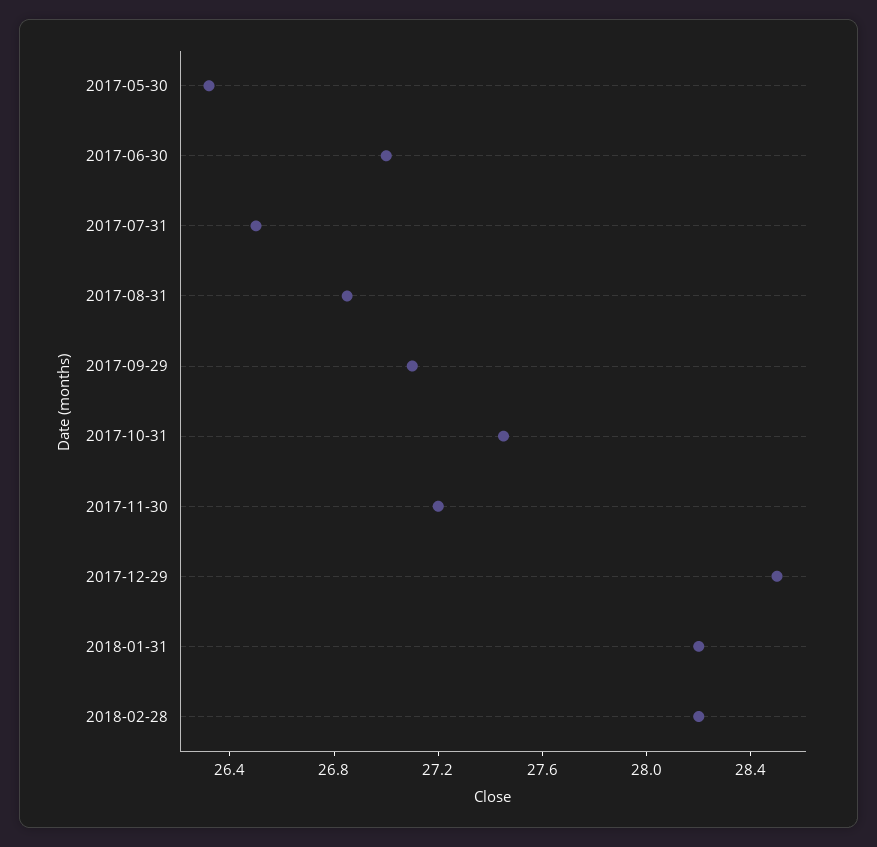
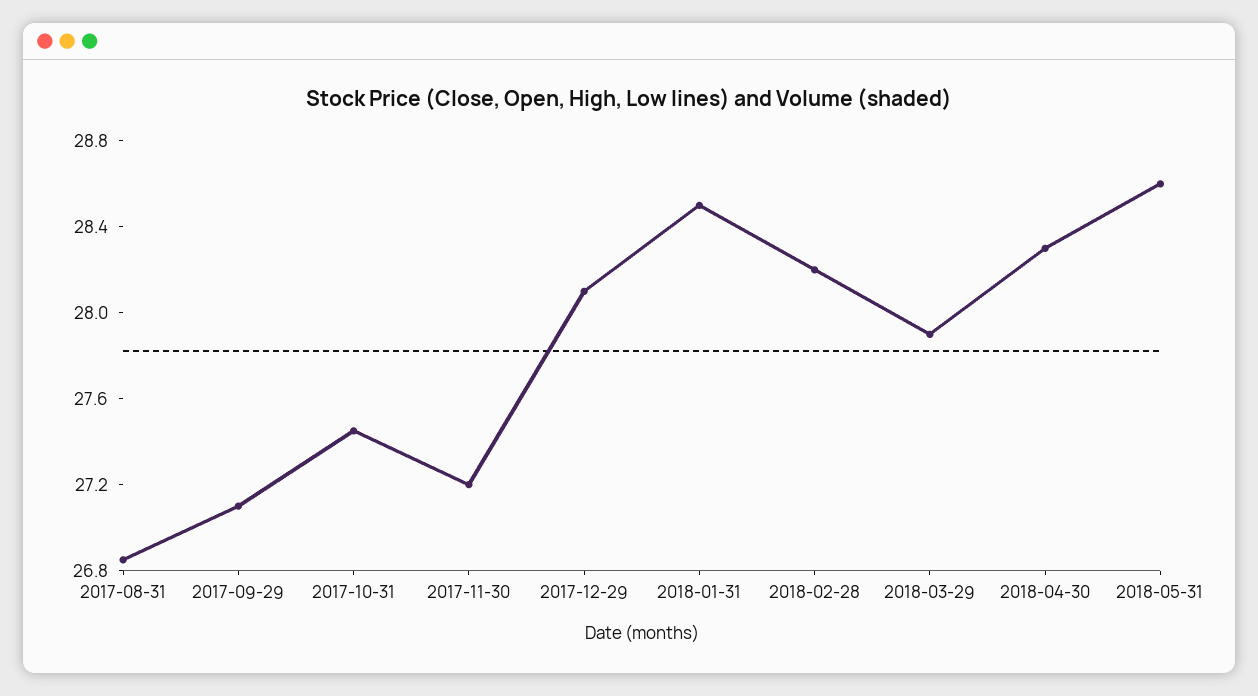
2017-05-30: 26.3 -> none
2017-06-30: 27 -> none
2017-07-31: 26.5 -> none
2017-12-29: 28.5 -> 28.1
2018-01-31: 28.2 -> 28.5
2018-03-29: none -> 27.9
2018-04-30: none -> 28.3
2018-05-31: none -> 28.6

